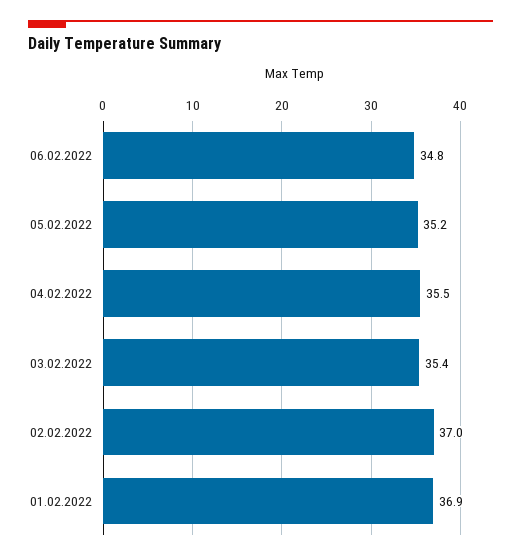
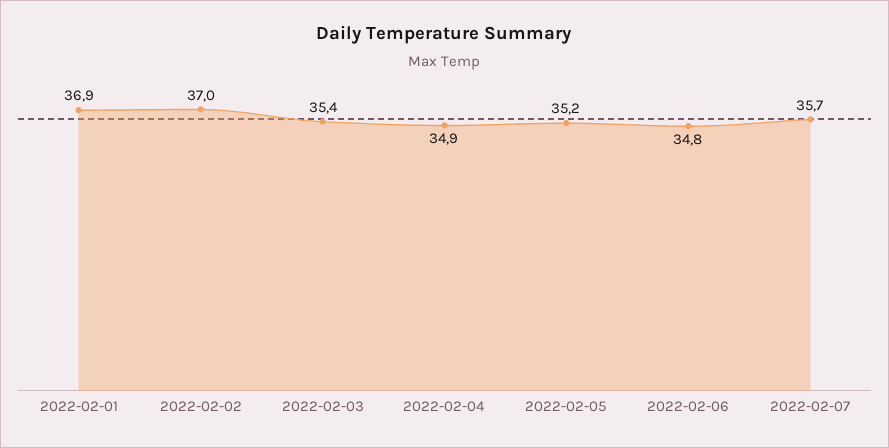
04.02.2022: 35.5 -> 34.9
2022-02-07: none -> 35.7

